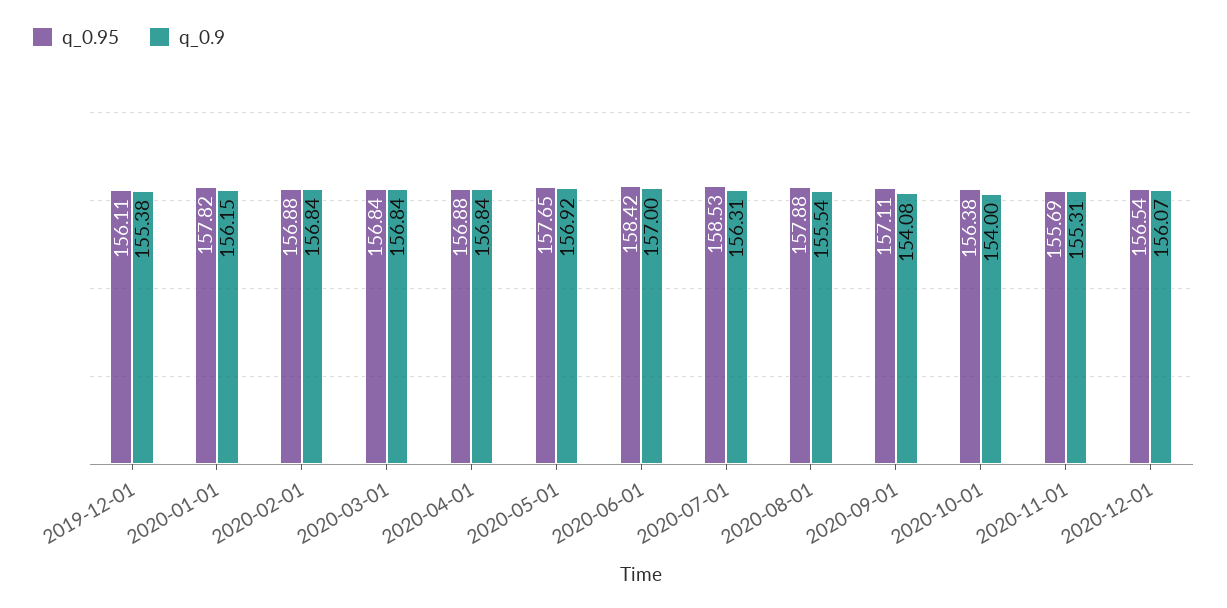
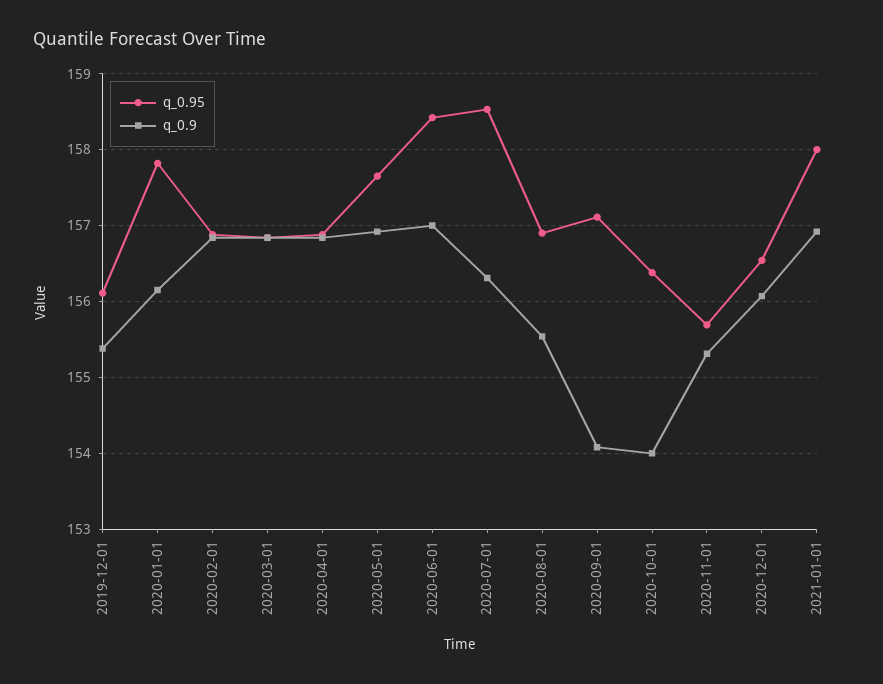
q_0.95, 2020-08-01: 157.88 -> 156.9
q_0.95, 2021-01-01: none -> 158
q_0.9, 2021-01-01: none -> 156.9

